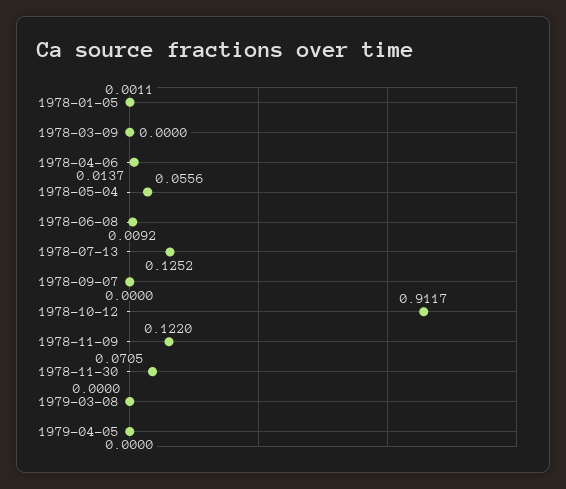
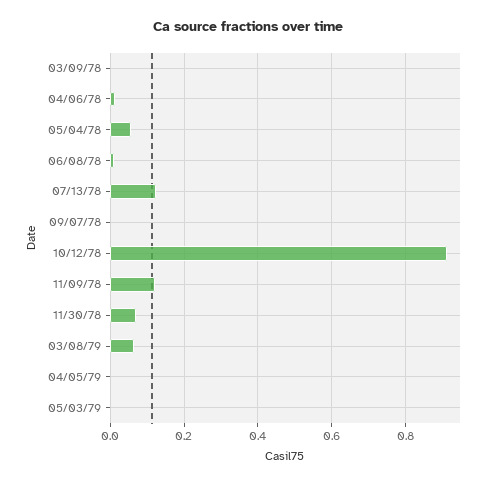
1978-01-05: 0.0011 -> none
1979-03-08: 0 -> 0.06
05/03/79: none -> 0

